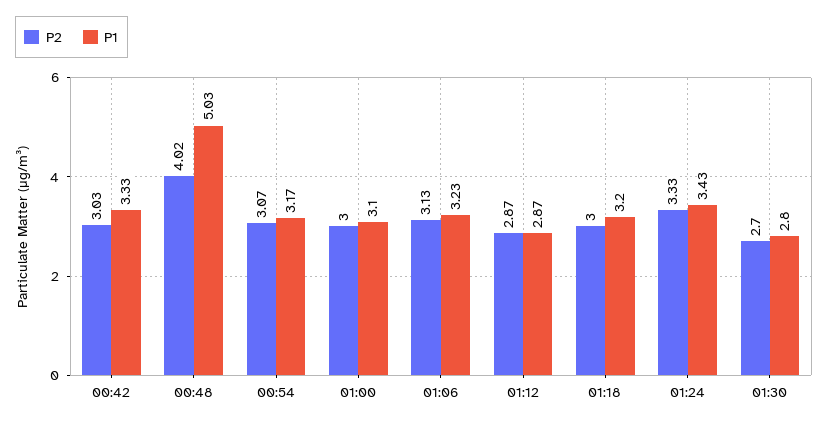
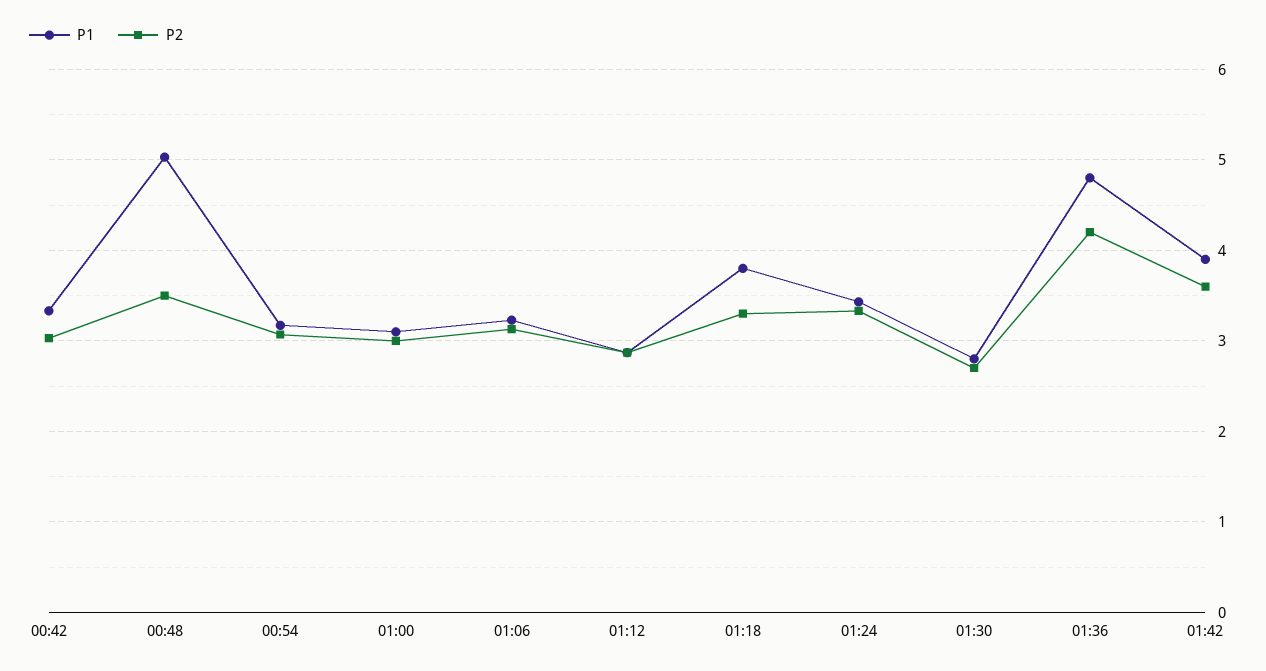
P2, 00:48: 4.02 -> 3.5
P2, 01:18: 3 -> 3.3
P1, 01:18: 3.2 -> 3.8
P1, 01:36: none -> 4.8
P2, 01:36: none -> 4.2
P1, 01:42: none -> 3.9
P2, 01:42: none -> 3.6

